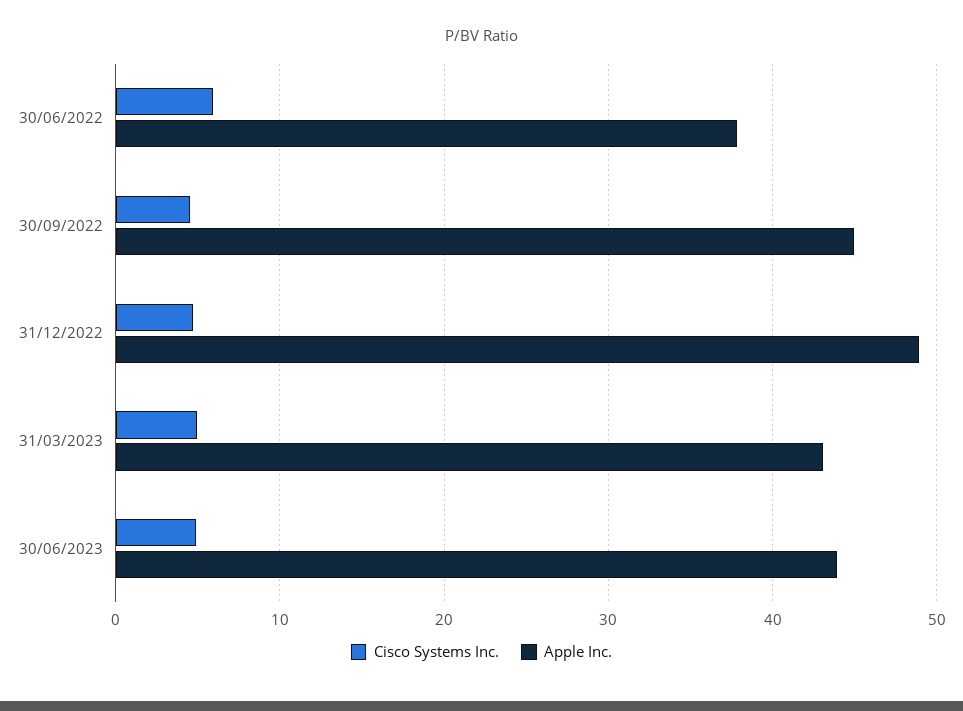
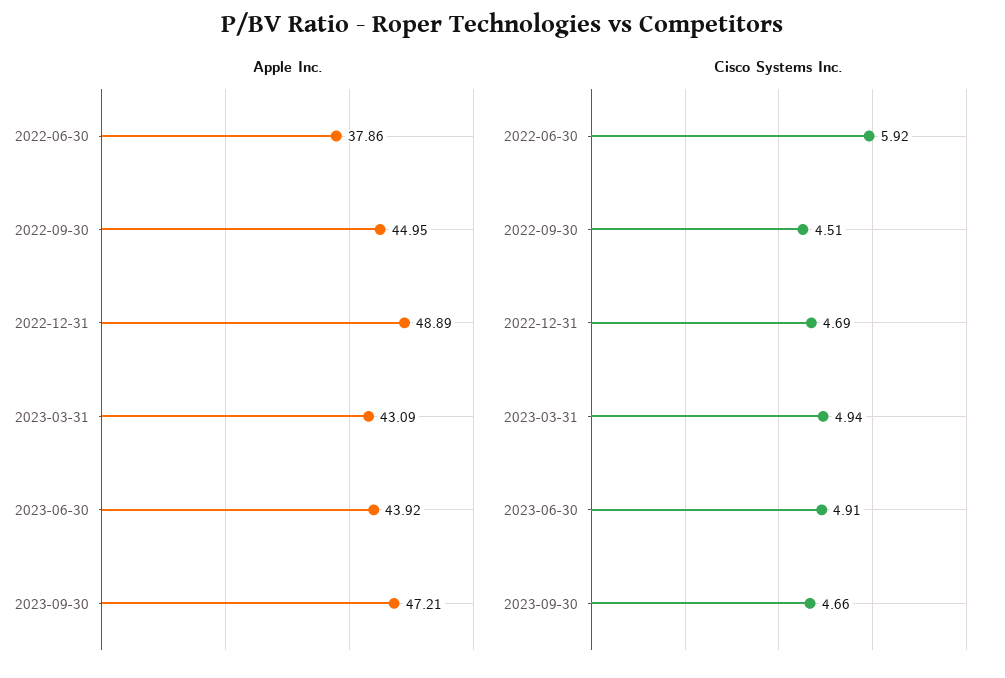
Apple Inc., 2023-09-30: none -> 47.21
Cisco Systems Inc., 2023-09-30: none -> 4.66

